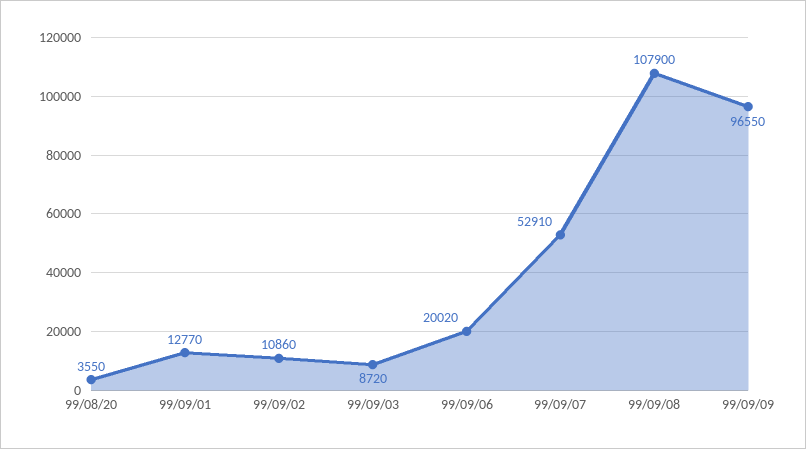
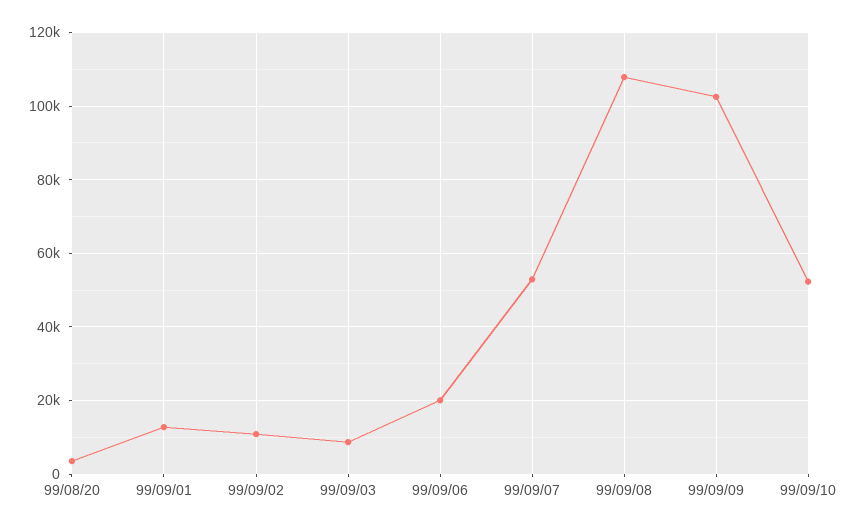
99/09/09: 96550 -> 102000
99/09/10: none -> 52000

